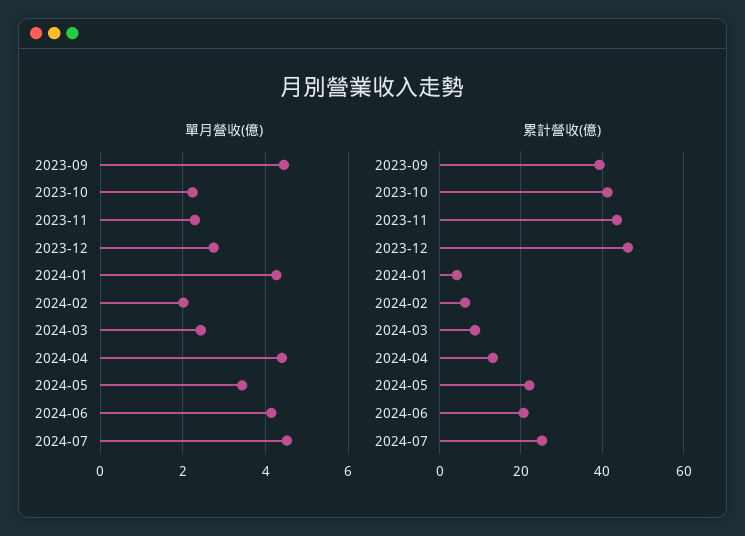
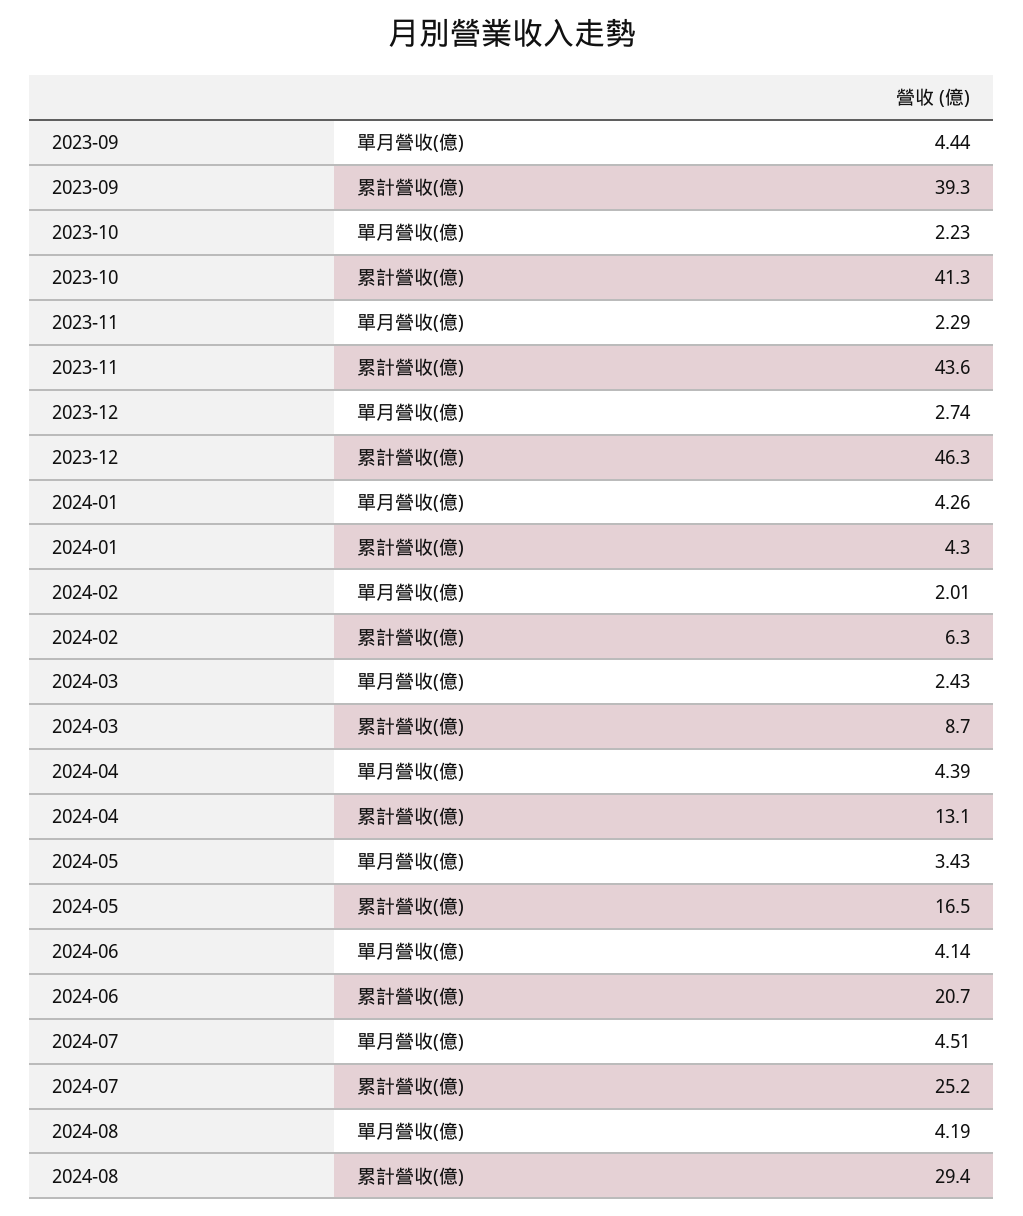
累計營收(億), 2024-05: 22 -> 16.5
單月營收(億), 2024-08: none -> 4.19
累計營收(億), 2024-08: none -> 29.4

